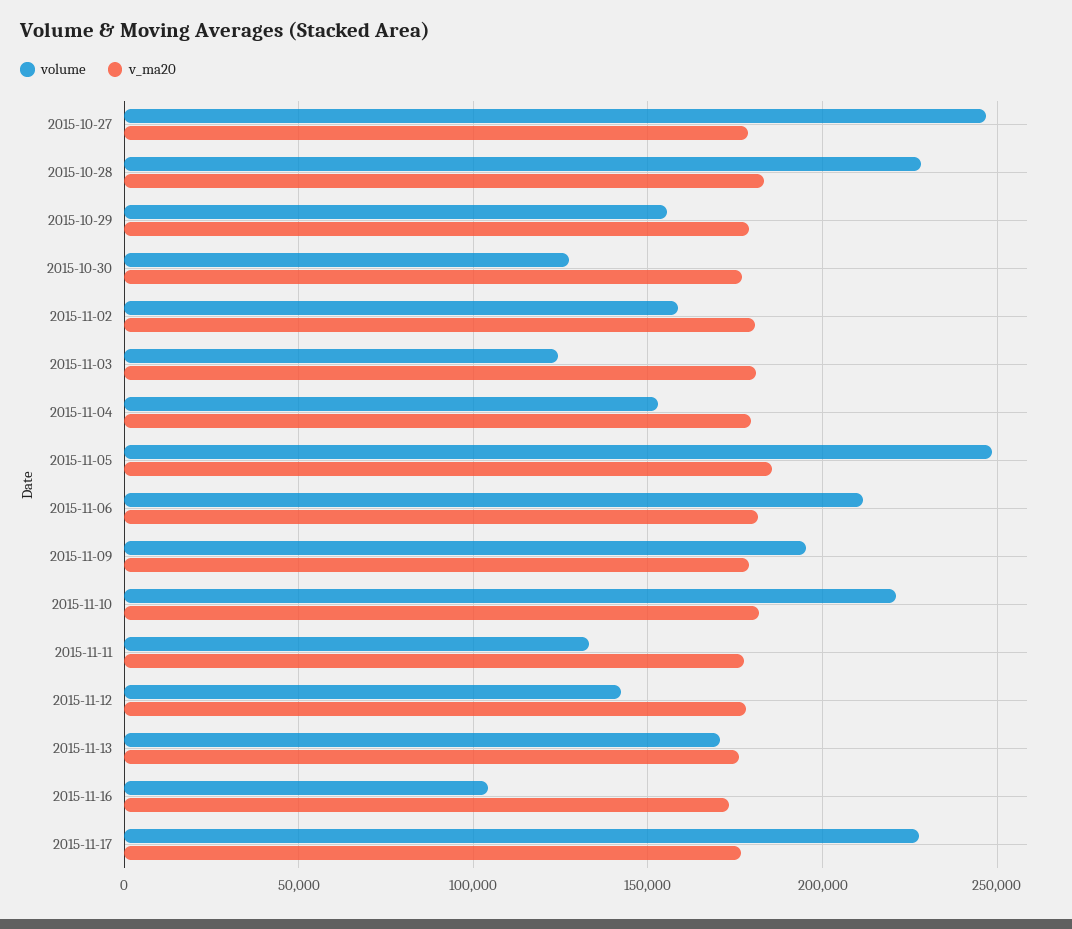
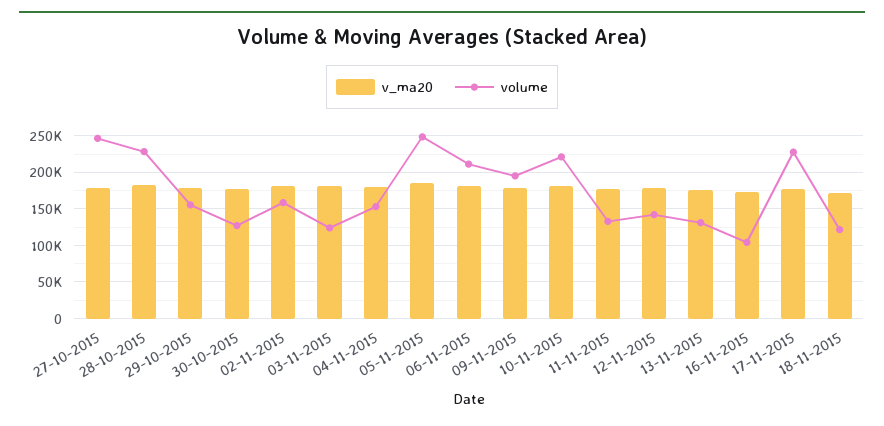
volume, 2015-11-13: 170000 -> 130000
v_ma20, 18-11-2015: none -> 170000
volume, 18-11-2015: none -> 120000

